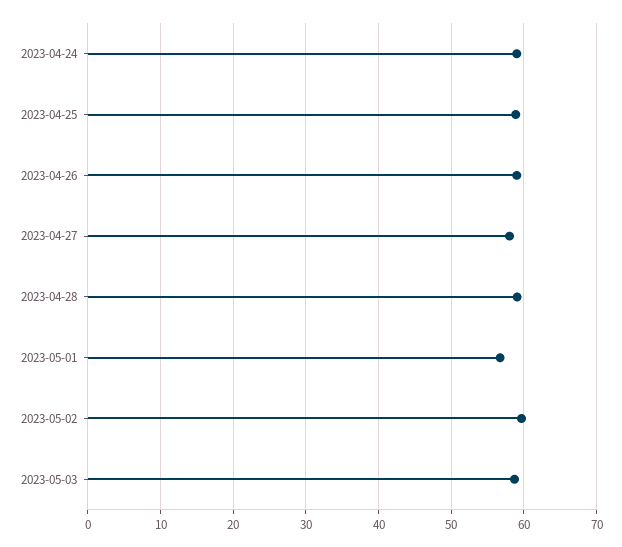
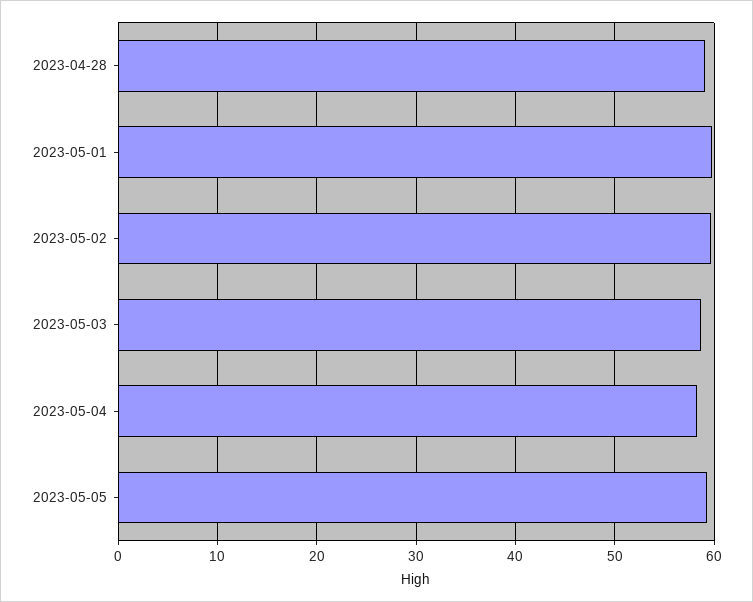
2023-04-24: 59 -> none
2023-04-25: 59 -> none
2023-04-26: 59 -> none
2023-04-27: 58 -> none
2023-05-01: 57 -> 60
2023-05-04: none -> 58
2023-05-05: none -> 59

